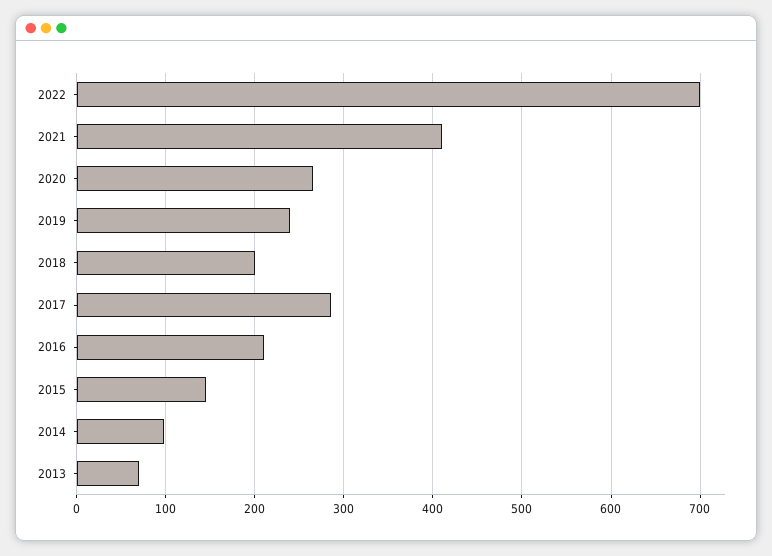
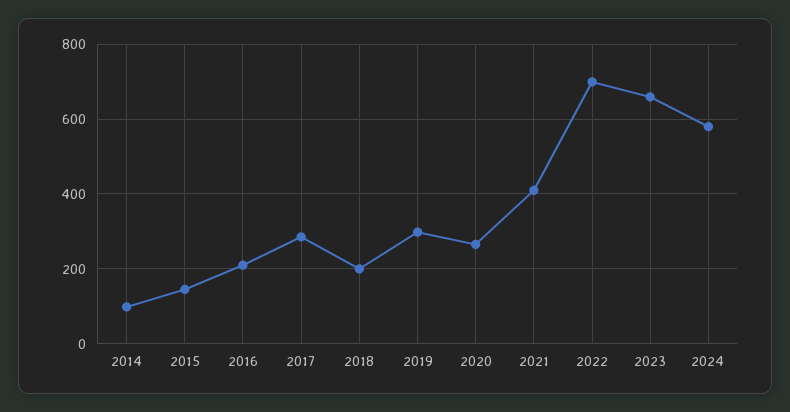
2019: 240 -> 300
2013: 70 -> none
2023: none -> 660
2024: none -> 580

